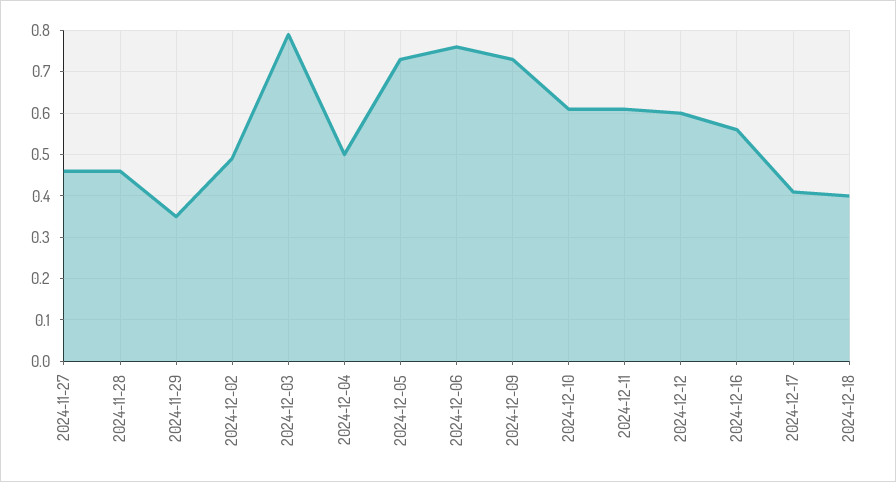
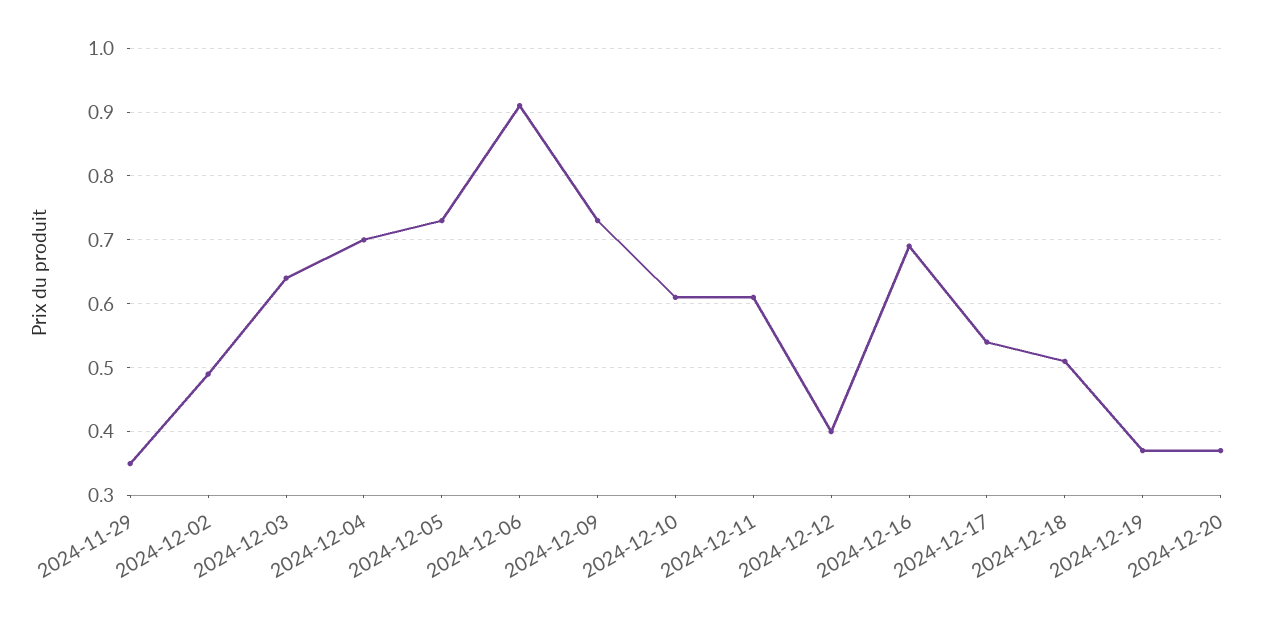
2024-11-27: 0.45 -> none
2024-11-28: 0.45 -> none
2024-12-03: 0.8 -> 0.64
2024-12-04: 0.5 -> 0.7
2024-12-06: 0.75 -> 0.91
2024-12-12: 0.6 -> 0.4
2024-12-16: 0.55 -> 0.69
2024-12-17: 0.4 -> 0.54
2024-12-18: 0.4 -> 0.51
2024-12-19: none -> 0.37
2024-12-20: none -> 0.37

